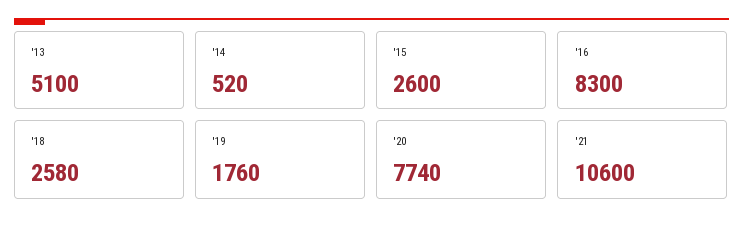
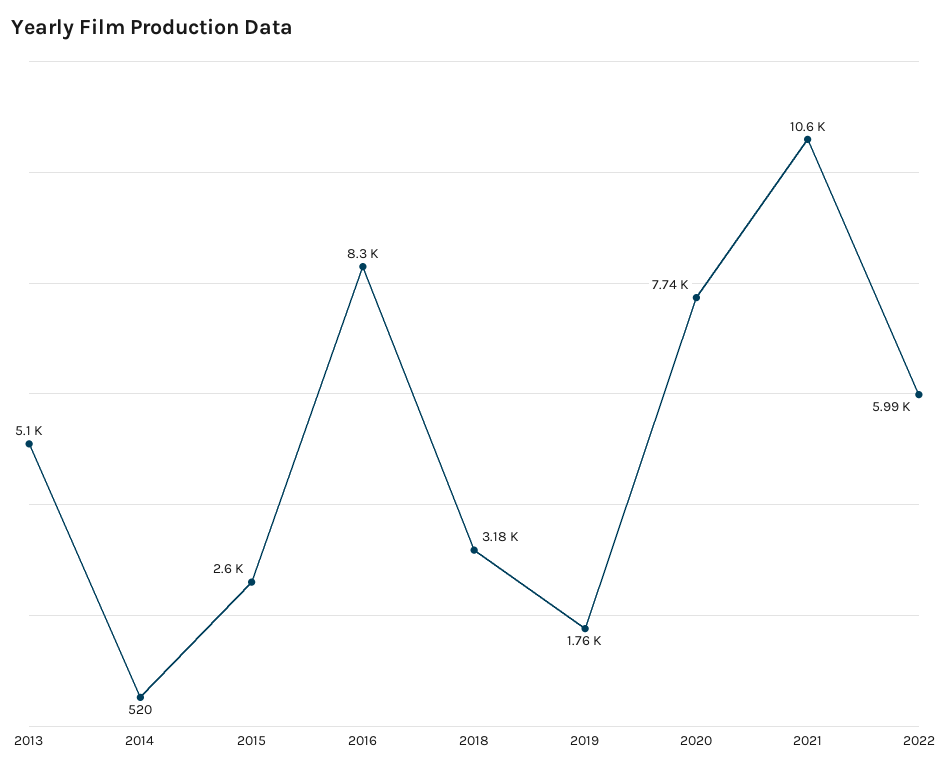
'18: 2580 -> 3180
2022: none -> 5990

